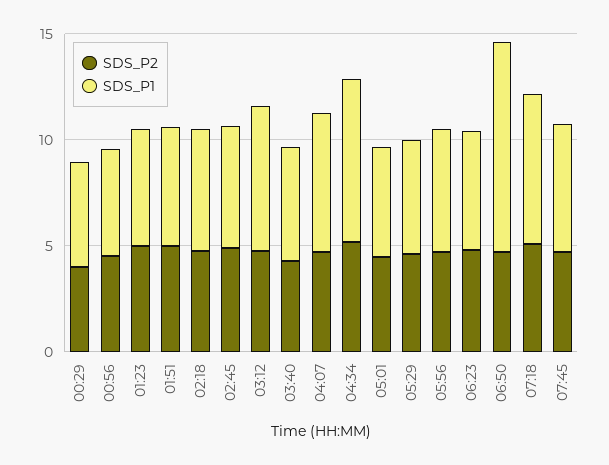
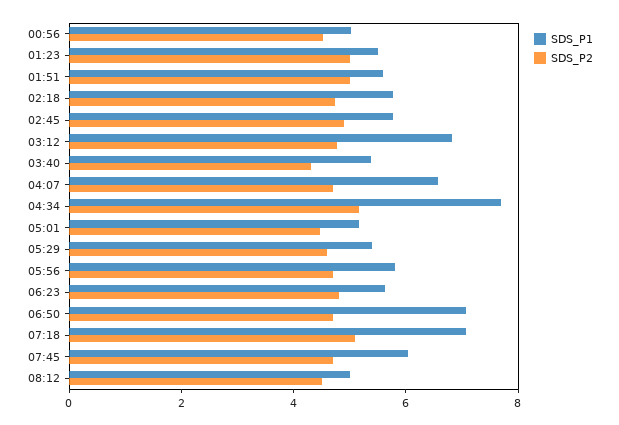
SDS_P2, 00:29: 4 -> none
SDS_P1, 00:29: 5 -> none
SDS_P1, 06:50: 10 -> 7
SDS_P1, 08:12: none -> 5
SDS_P2, 08:12: none -> 4.5

